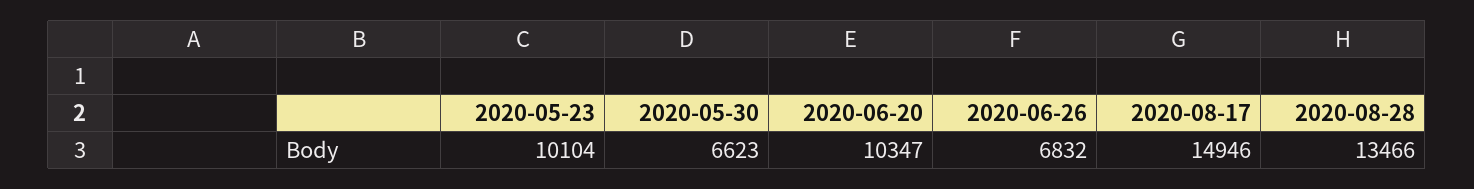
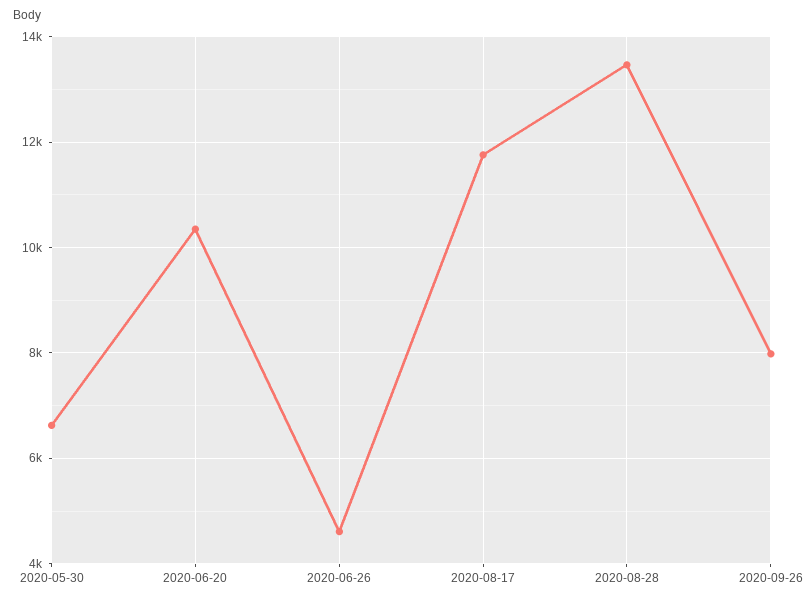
2020-05-23: 10104 -> none
2020-06-26: 6832 -> 4600
2020-08-17: 14946 -> 11800
2020-09-26: none -> 8000

